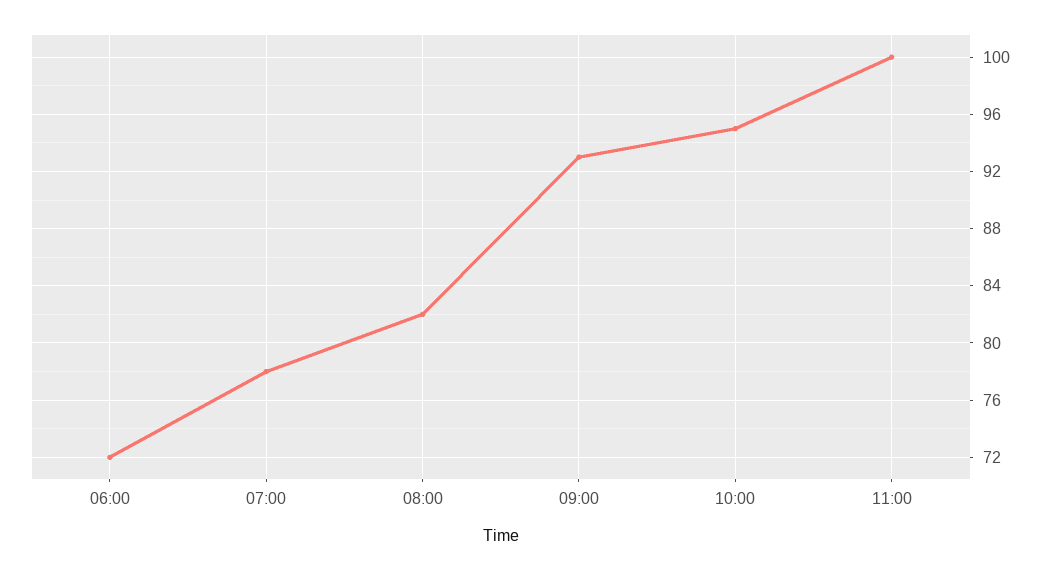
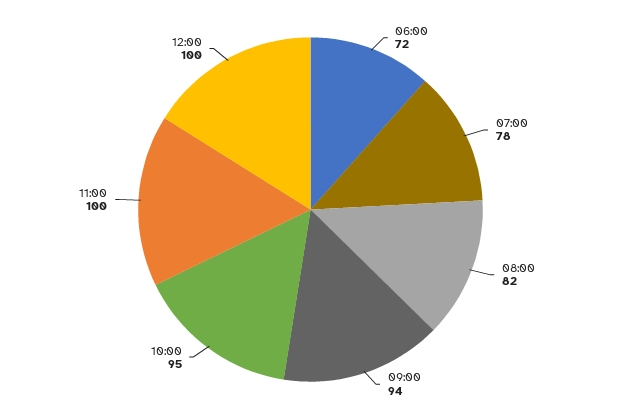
09:00: 93 -> 94
12:00: none -> 100

